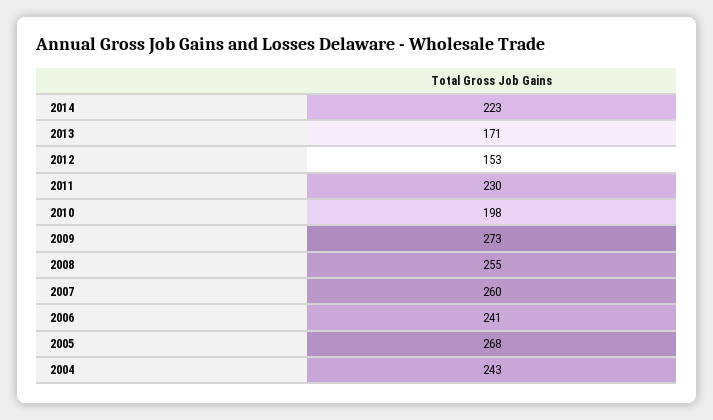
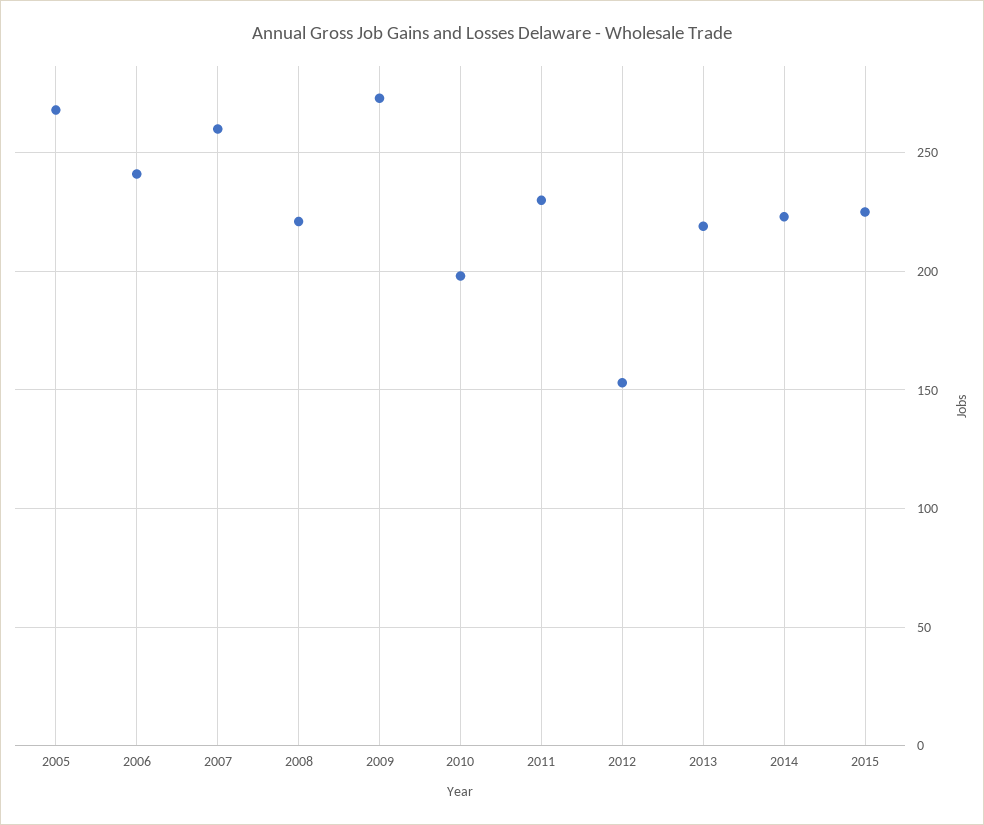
2013: 171 -> 220
2008: 255 -> 220
2004: 243 -> none
2015: none -> 225

